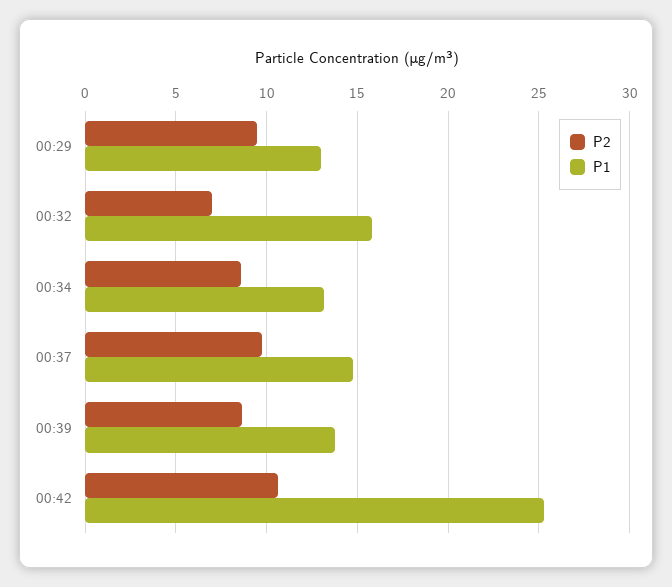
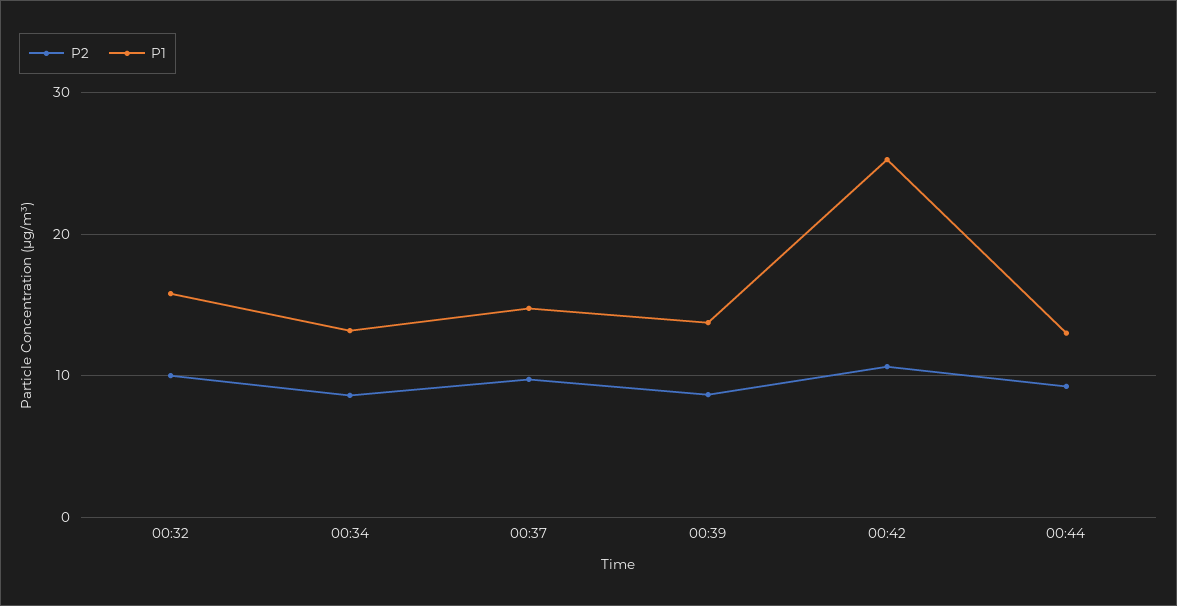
P2, 00:29: 9.5 -> none
P1, 00:29: 13 -> none
P2, 00:32: 7 -> 10
P2, 00:44: none -> 9
P1, 00:44: none -> 13

